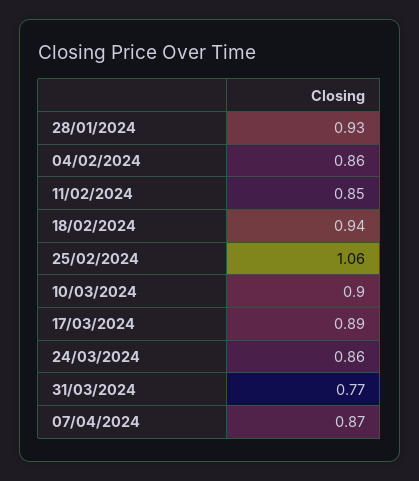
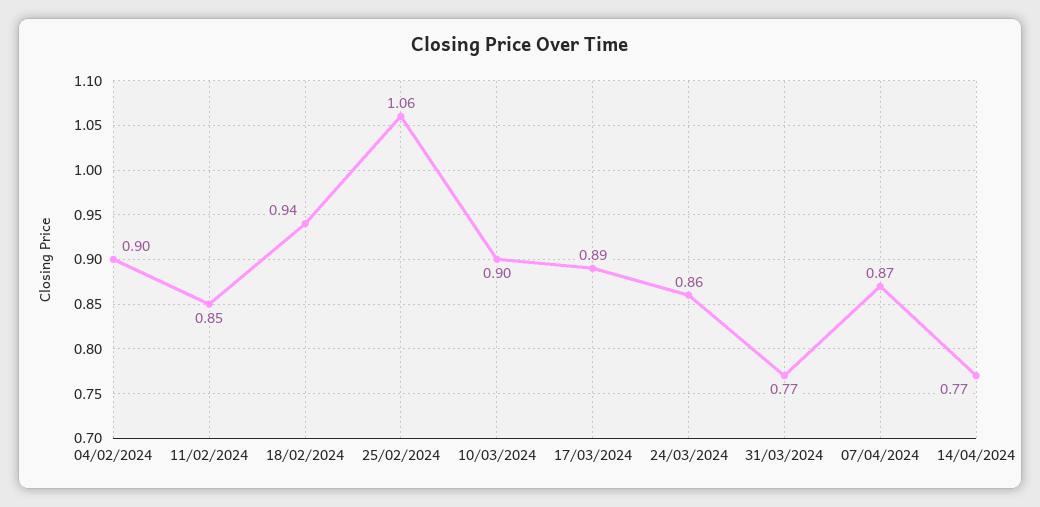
28/01/2024: 0.93 -> none
04/02/2024: 0.86 -> 0.9
14/04/2024: none -> 0.77

